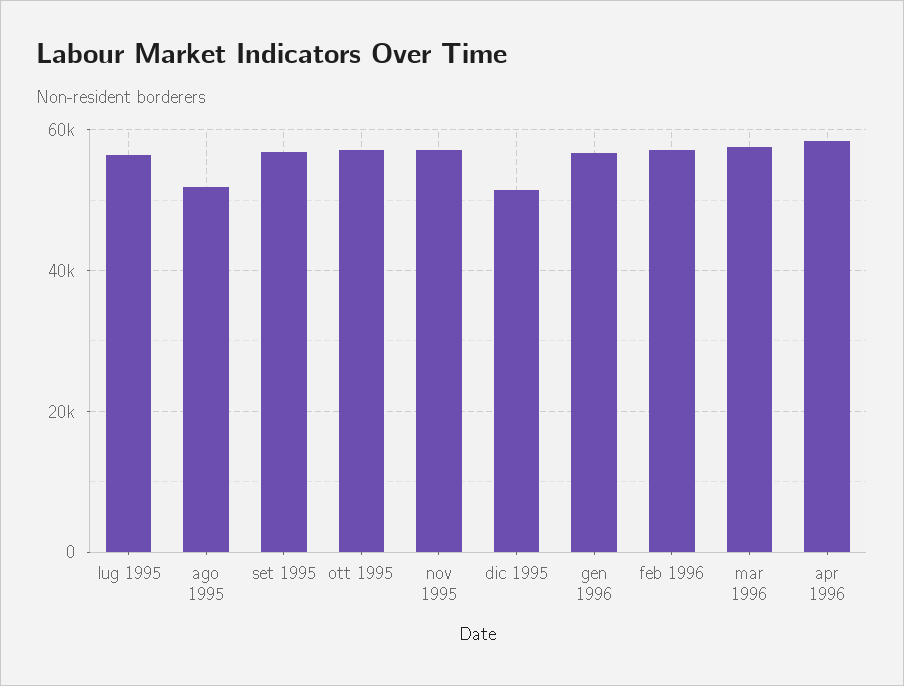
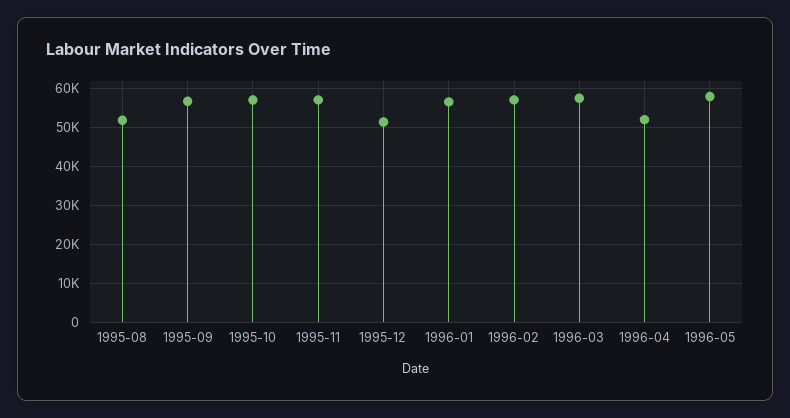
lug 1995: 56000 -> none
apr 1996: 58000 -> 52000
1996-05: none -> 58000

